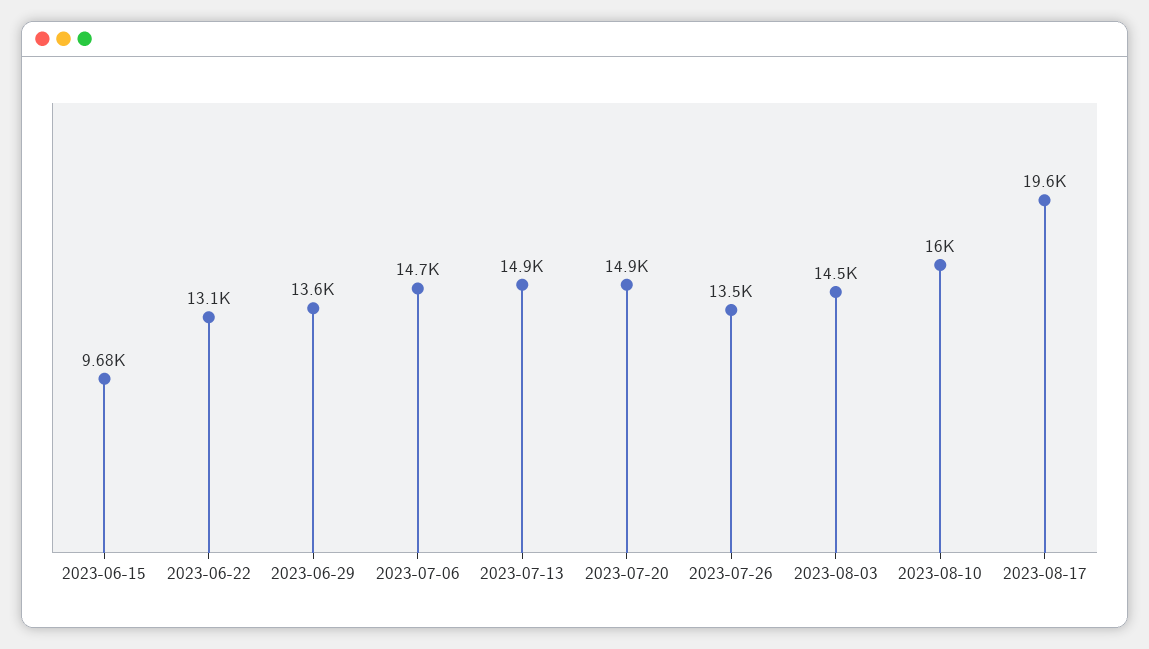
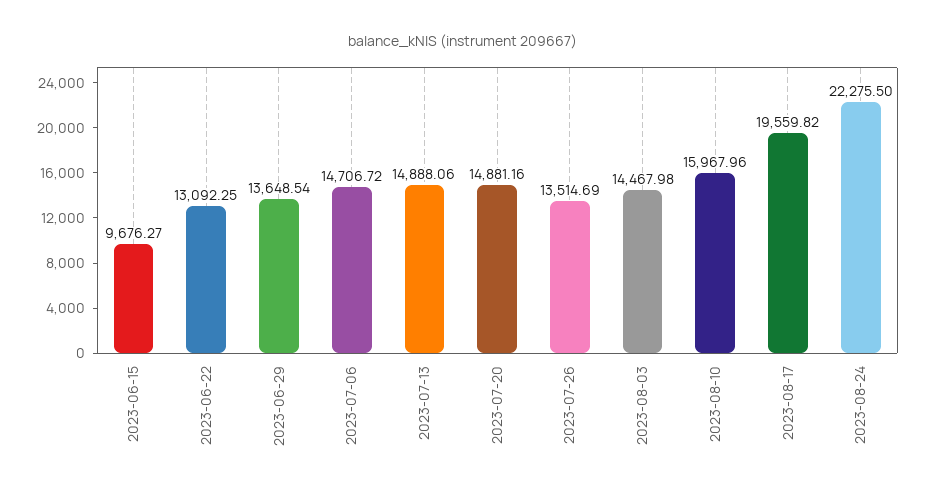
2023-08-24: none -> 22275.5

